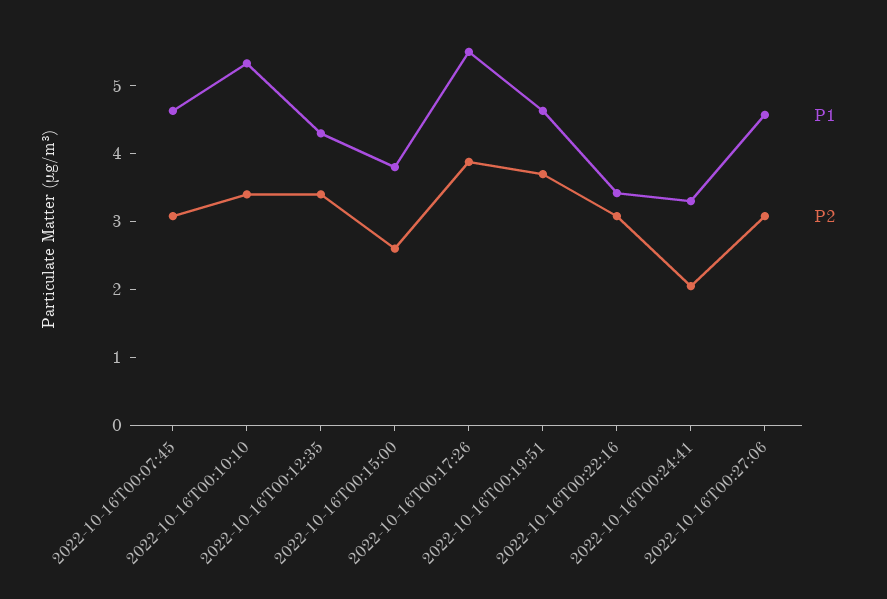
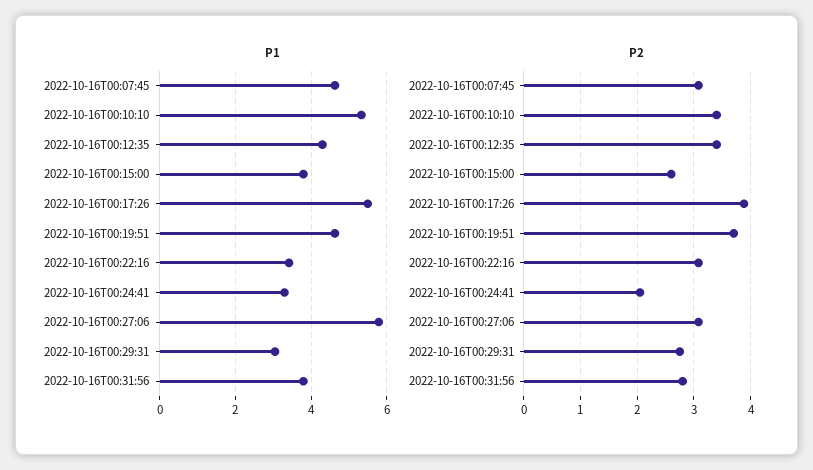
P1, 2022-10-16T00:27:06: 4.6 -> 5.8
P1, 2022-10-16T00:29:31: none -> 3
P1, 2022-10-16T00:31:56: none -> 3.8
P2, 2022-10-16T00:29:31: none -> 2.8
P2, 2022-10-16T00:31:56: none -> 2.8

